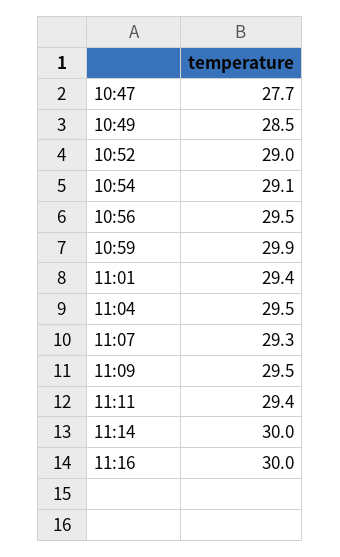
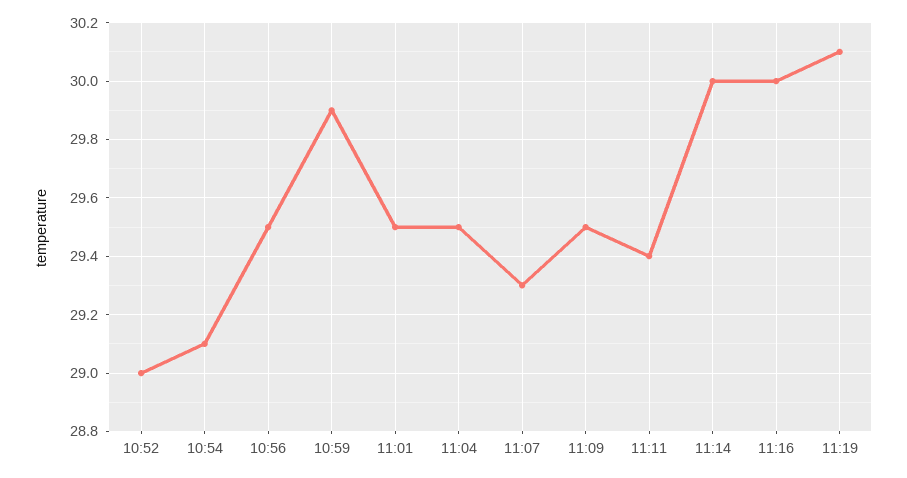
10:47: 27.7 -> none
10:49: 28.5 -> none
11:01: 29.4 -> 29.5
11:19: none -> 30.1

